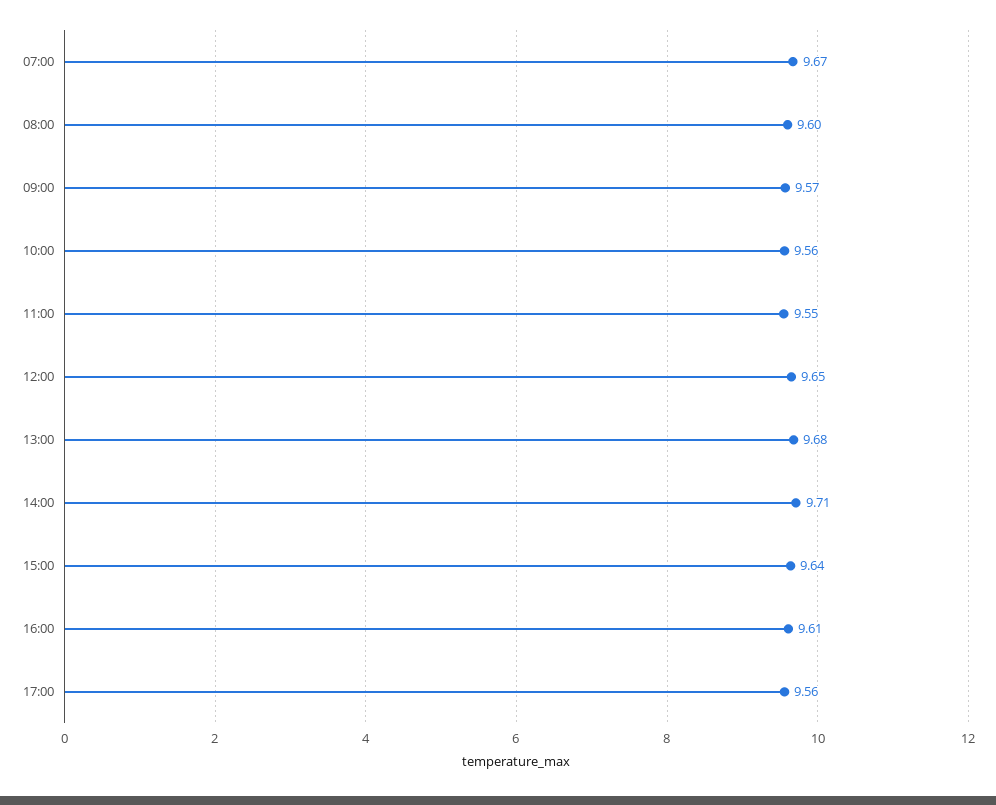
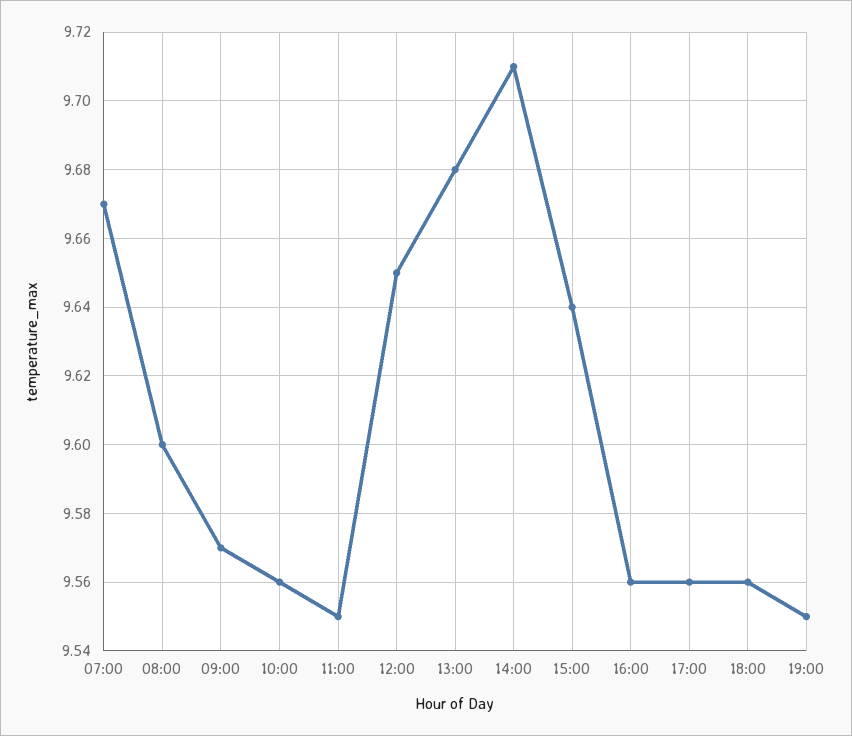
16:00: 9.61 -> 9.56
18:00: none -> 9.56
19:00: none -> 9.55

